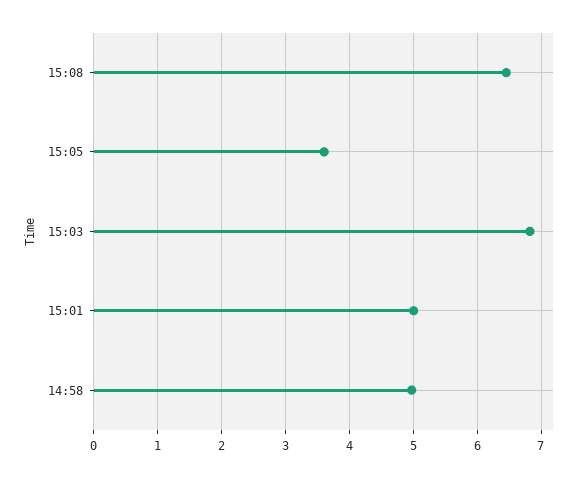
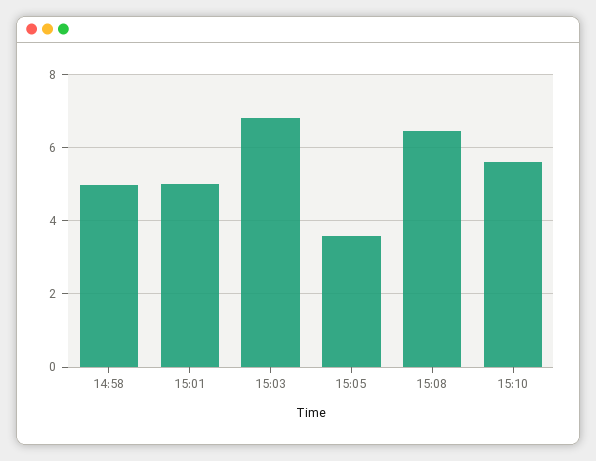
15:10: none -> 5.6

